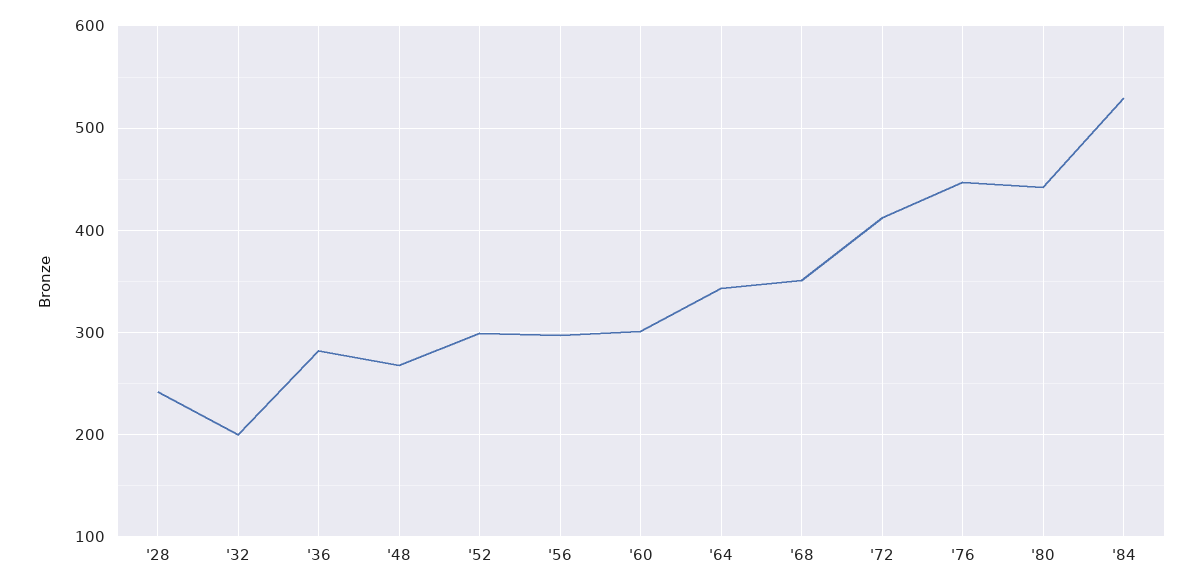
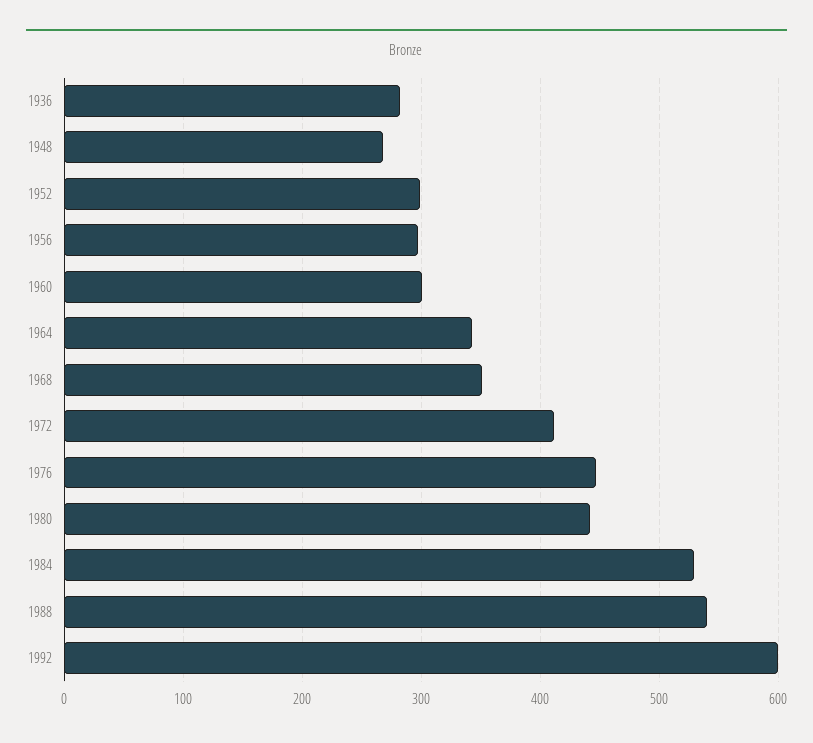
'28: 240 -> none
'32: 200 -> none
1988: none -> 540
1992: none -> 600

